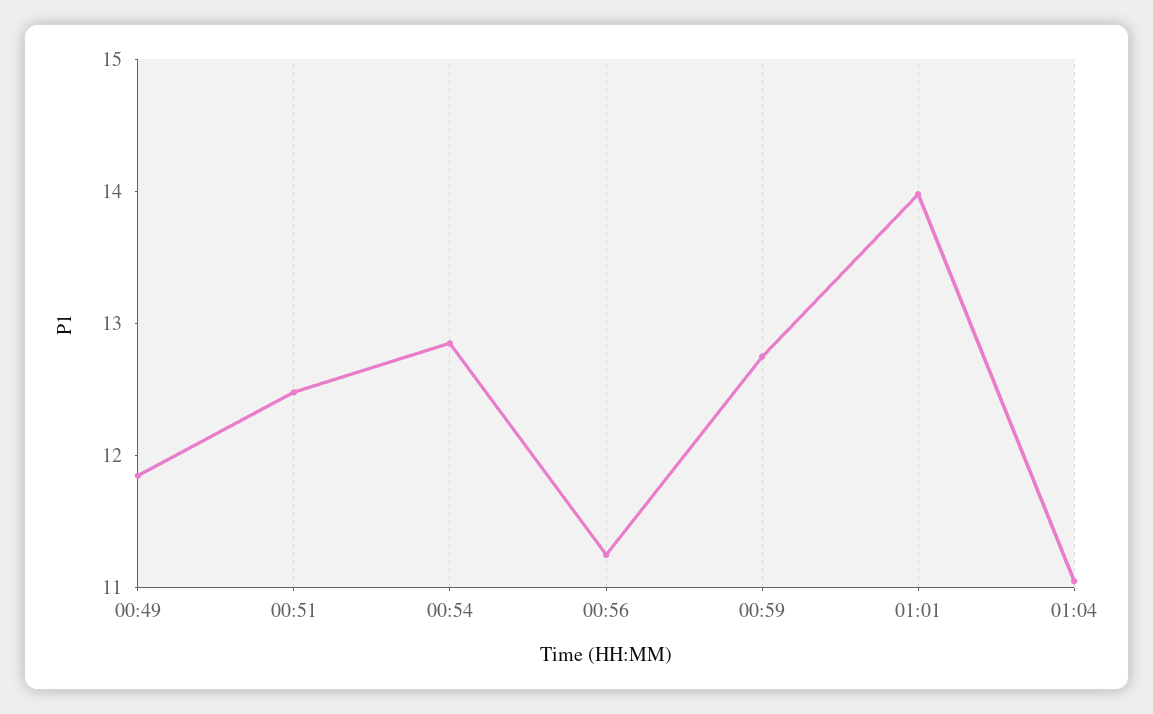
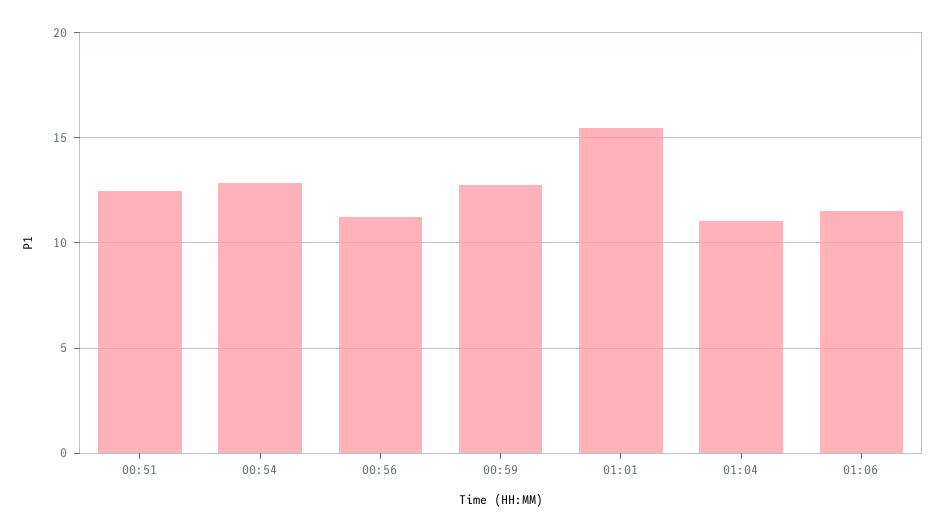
00:49: 11.8 -> none
01:01: 14 -> 15.5
01:06: none -> 11.5

